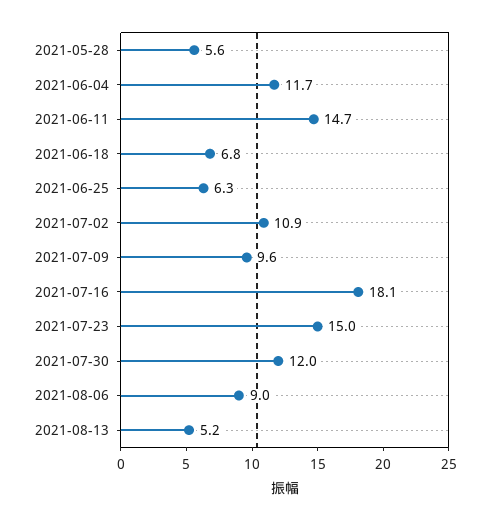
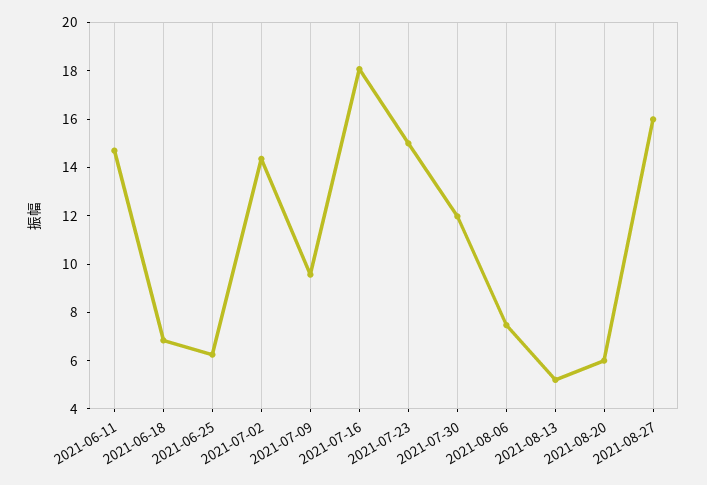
2021-05-28: 5.6 -> none
2021-06-04: 11.7 -> none
2021-07-02: 10.9 -> 14.5
2021-08-06: 9 -> 7.5
2021-08-20: none -> 6
2021-08-27: none -> 16

